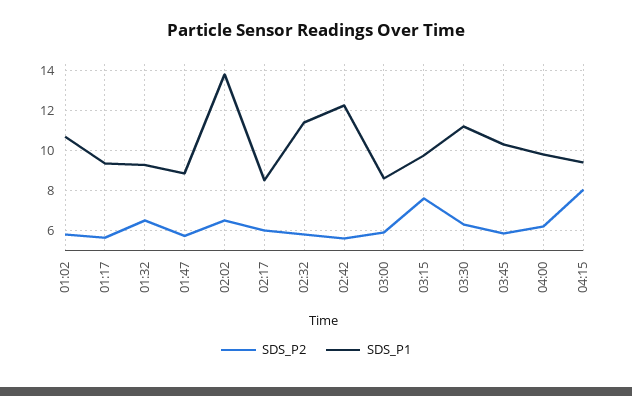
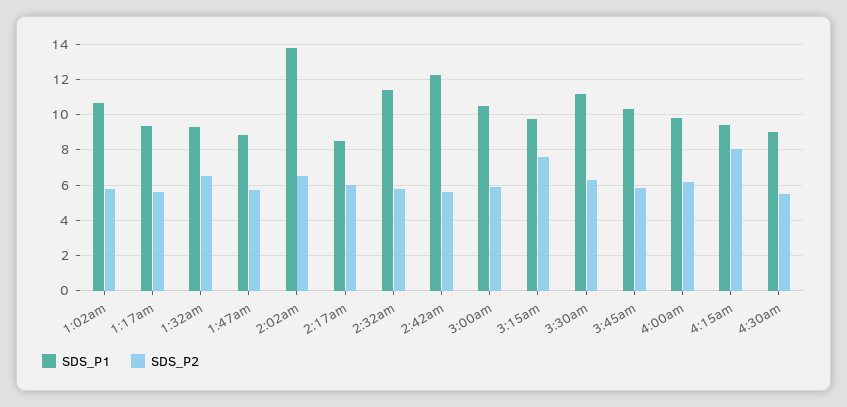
SDS_P1, 03:00: 8.5 -> 10.5
SDS_P1, 4:30am: none -> 9
SDS_P2, 4:30am: none -> 5.5

